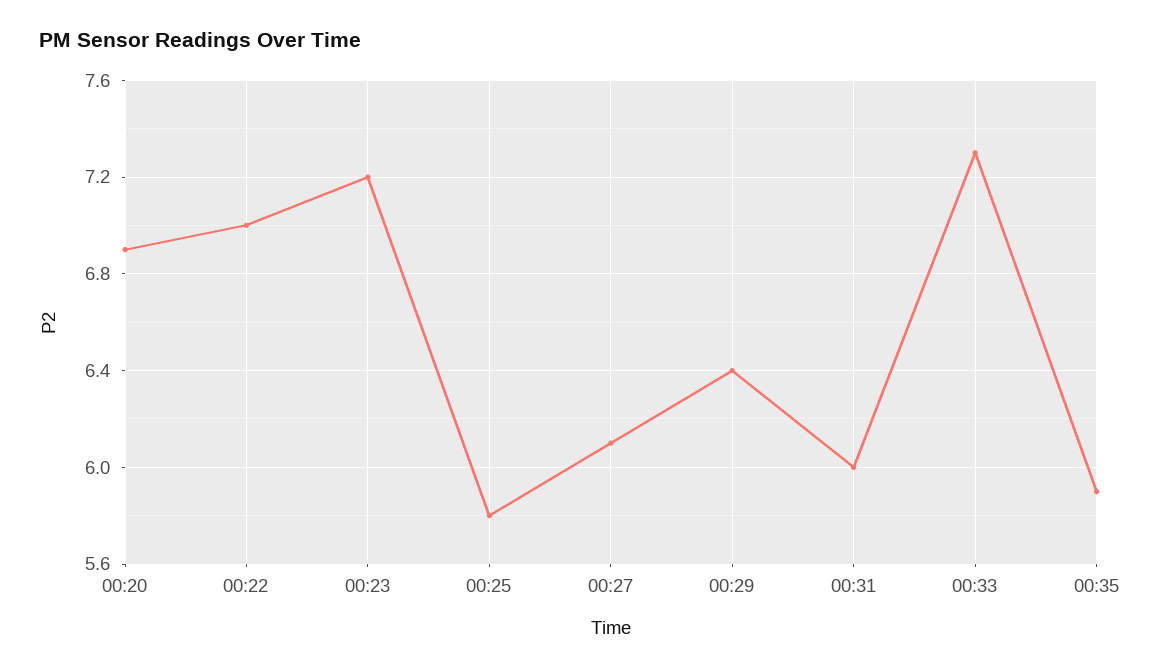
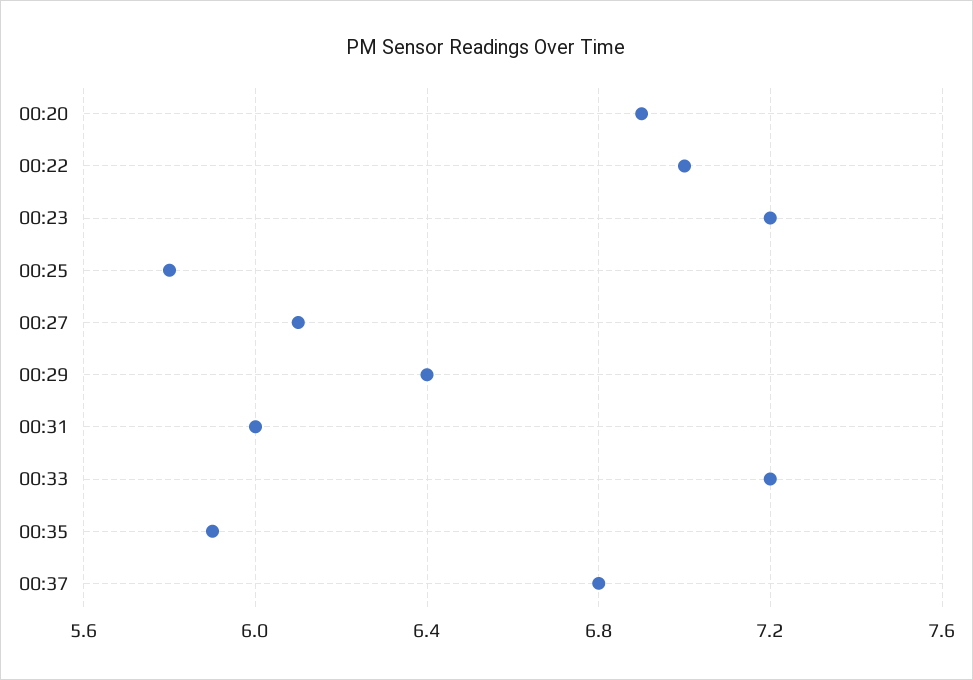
00:33: 7.3 -> 7.2
00:37: none -> 6.8

